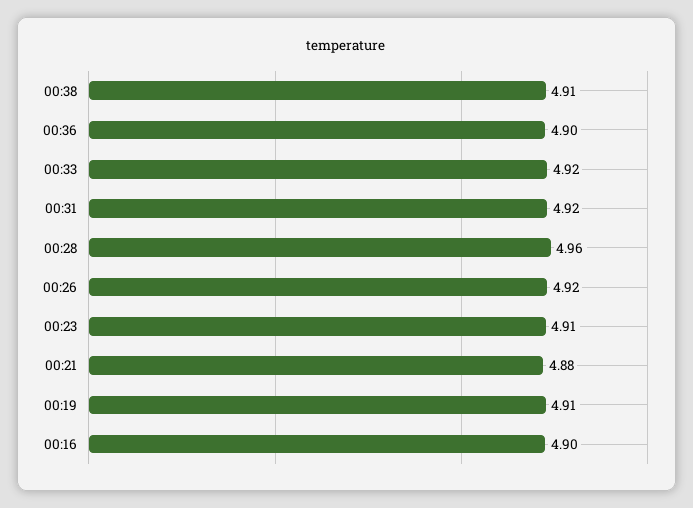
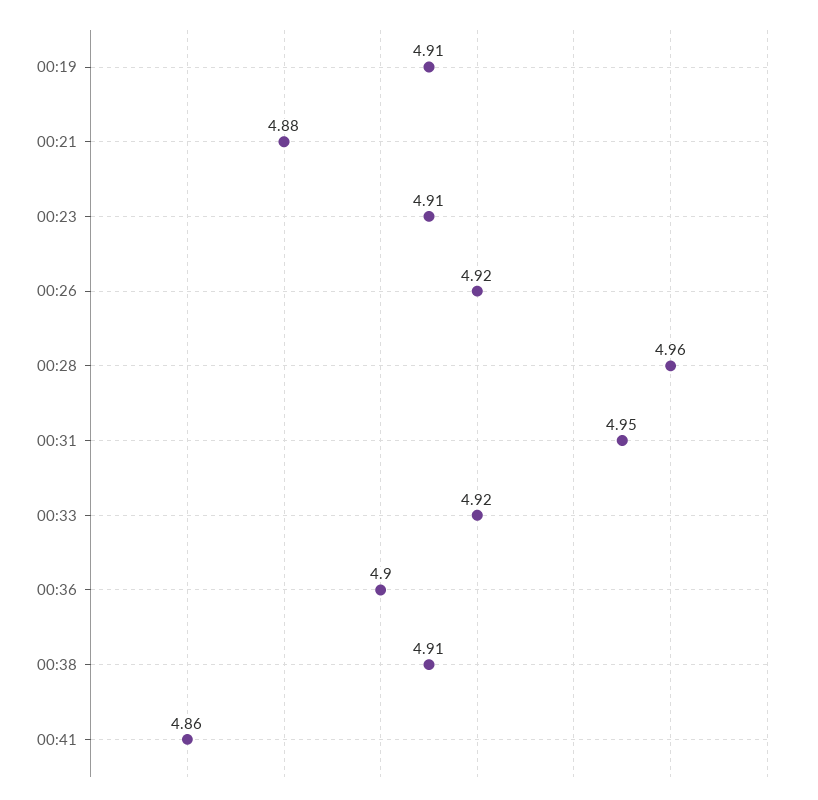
00:31: 4.92 -> 4.95
00:16: 4.9 -> none
00:41: none -> 4.86

